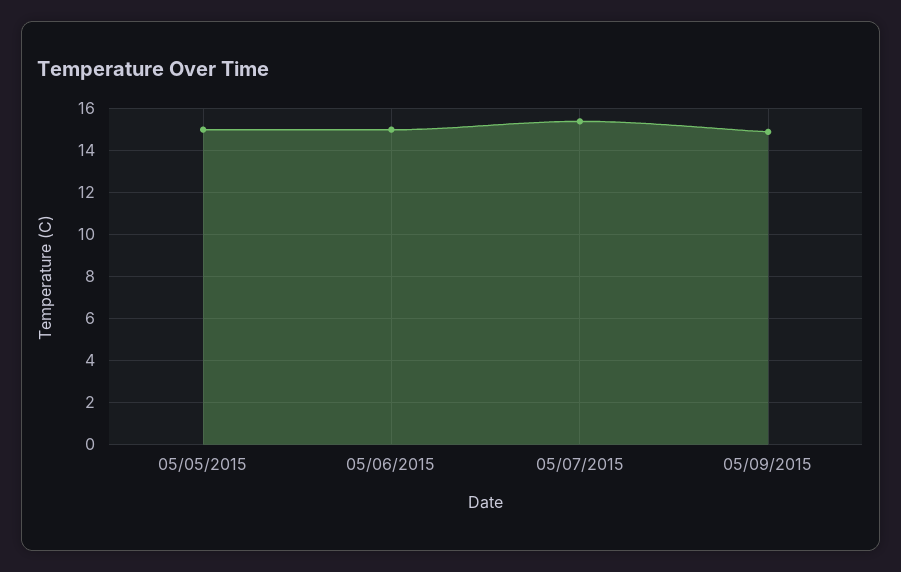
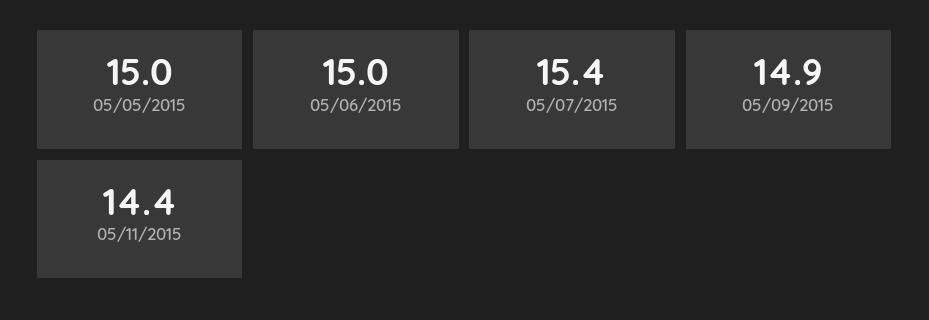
05/11/2015: none -> 14.4

